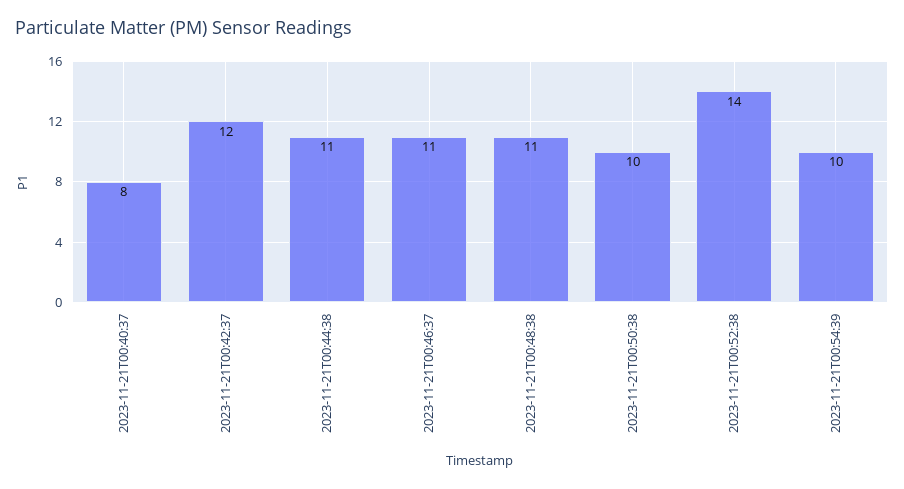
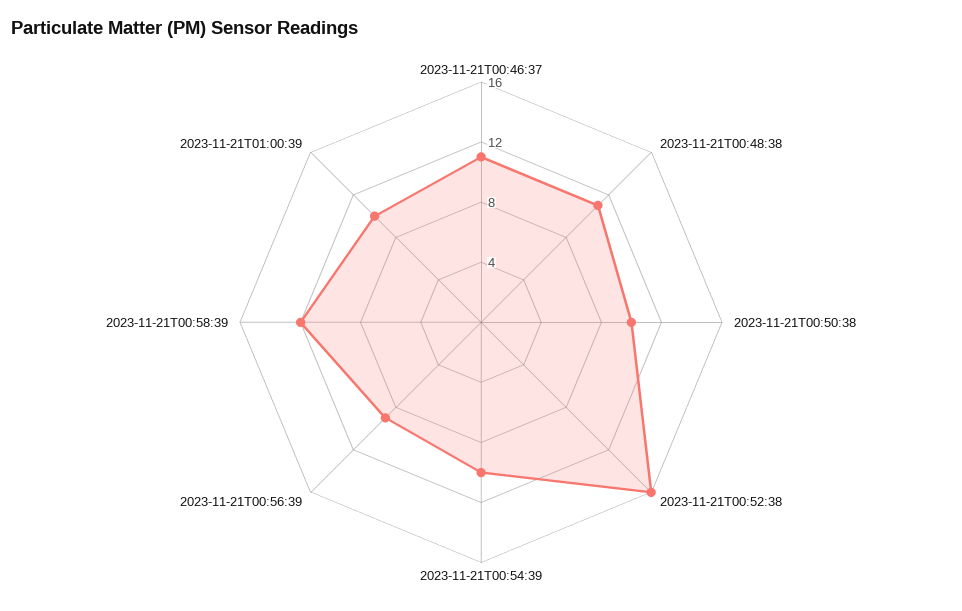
2023-11-21T00:40:37: 8 -> none
2023-11-21T00:42:37: 12 -> none
2023-11-21T00:44:38: 11 -> none
2023-11-21T00:52:38: 14 -> 16
2023-11-21T00:56:39: none -> 9
2023-11-21T00:58:39: none -> 12
2023-11-21T01:00:39: none -> 10

